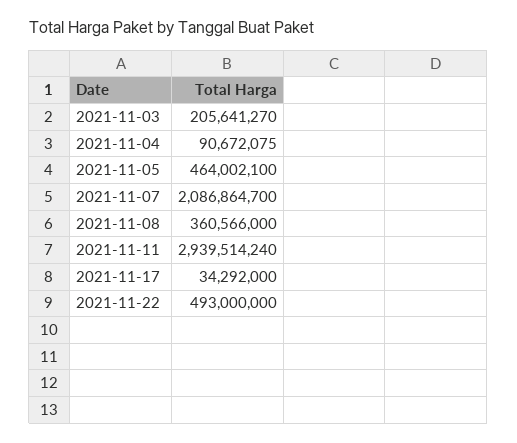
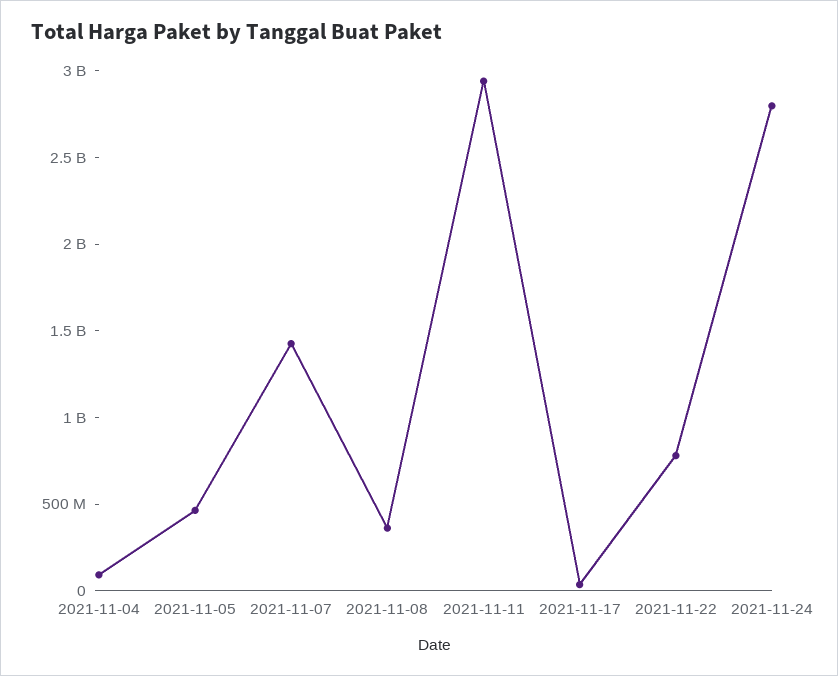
2021-11-03: 205641270 -> none
2021-11-07: 2086864700 -> 1400000000
2021-11-22: 493000000 -> 800000000
2021-11-24: none -> 2800000000

